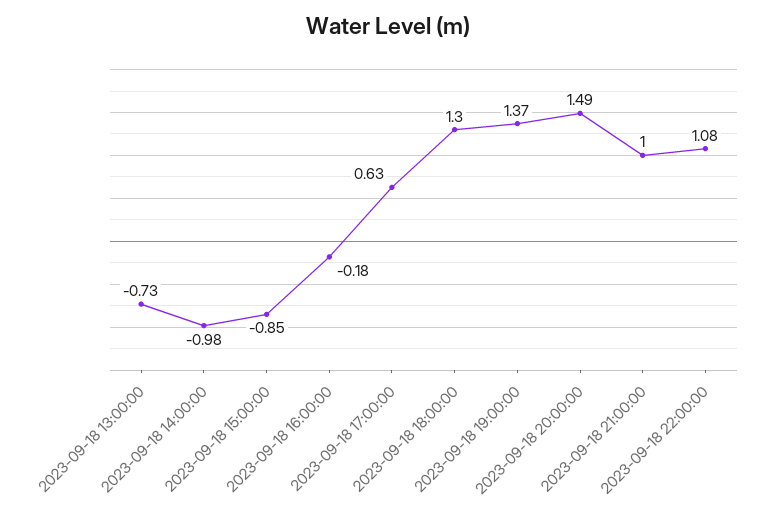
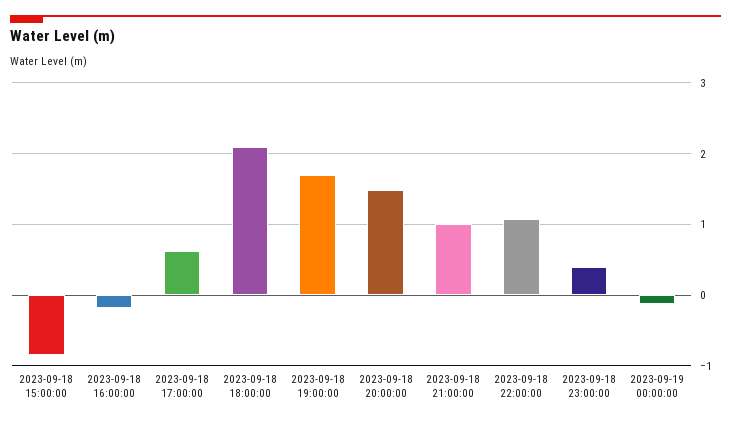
2023-09-18 13:00:00: -0.73 -> none
2023-09-18 14:00:00: -0.98 -> none
2023-09-18 18:00:00: 1.3 -> 2.1
2023-09-18 19:00:00: 1.37 -> 1.7
2023-09-18 23:00:00: none -> 0.4
2023-09-19 00:00:00: none -> -0.1

